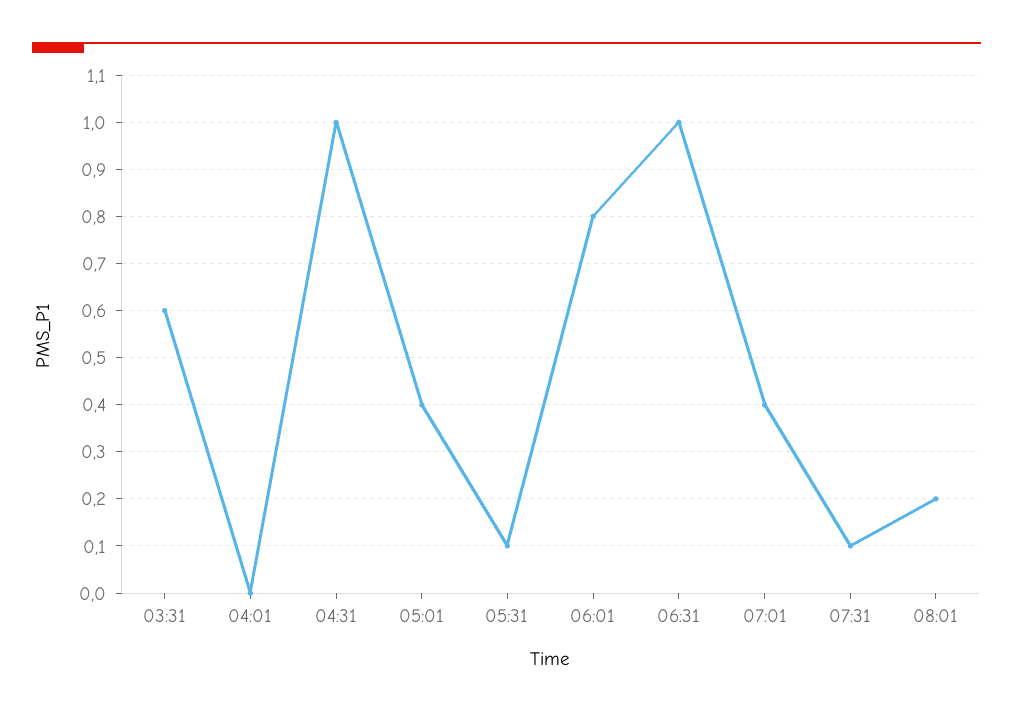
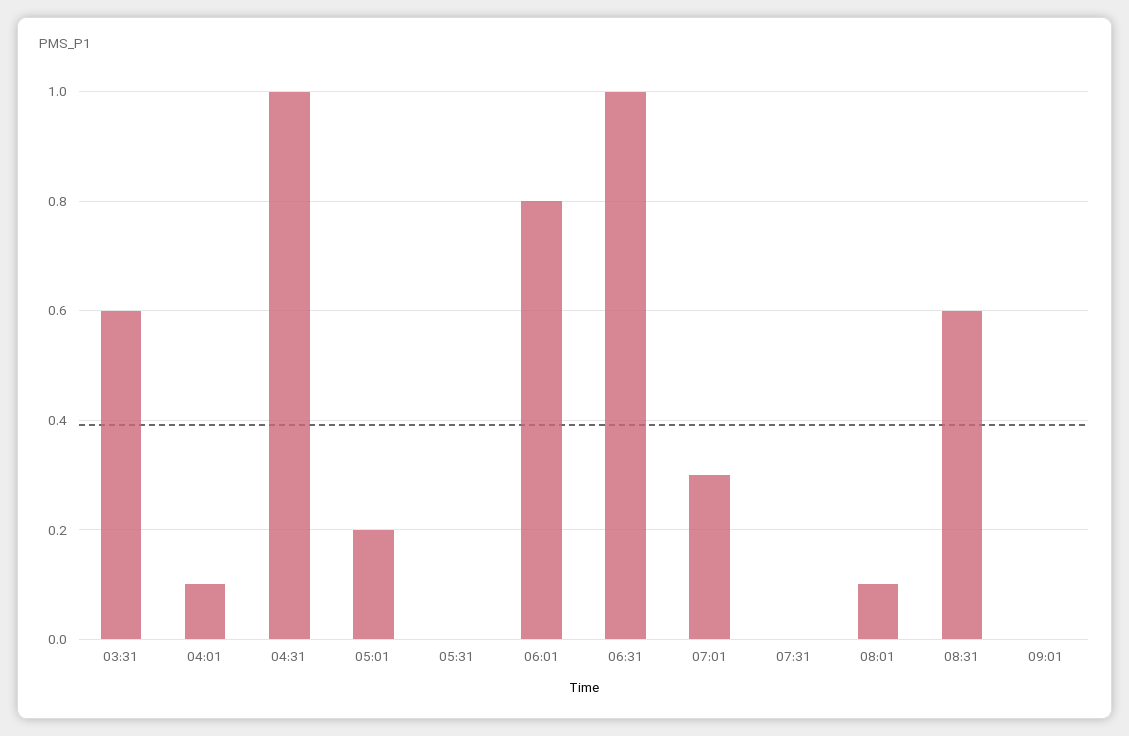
04:01: 0 -> 0.1
05:01: 0.4 -> 0.2
05:31: 0.1 -> 0
07:01: 0.4 -> 0.3
07:31: 0.1 -> 0
08:01: 0.2 -> 0.1
08:31: none -> 0.6
09:01: none -> 0

